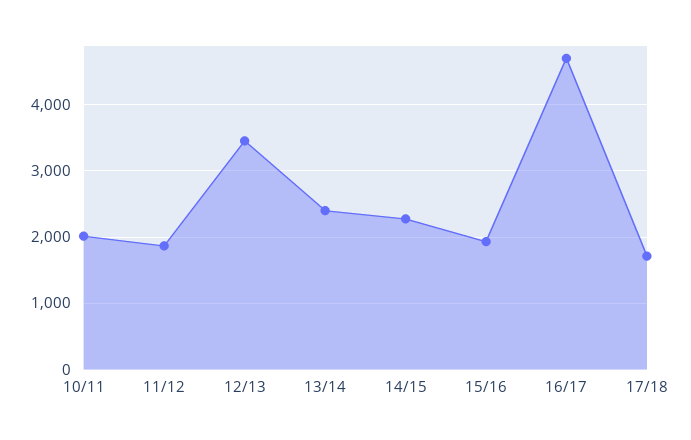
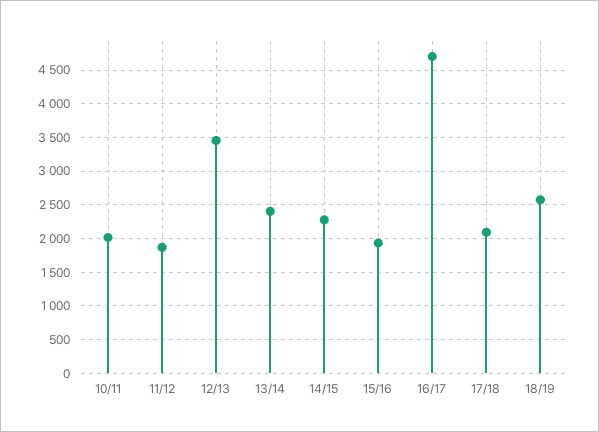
17/18: 1700 -> 2100
18/19: none -> 2600

